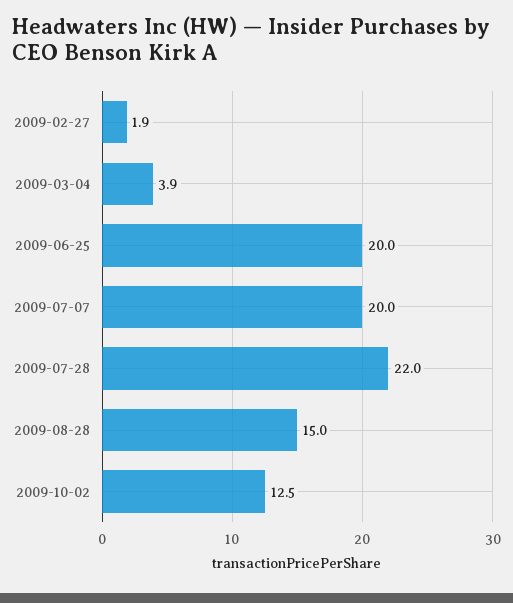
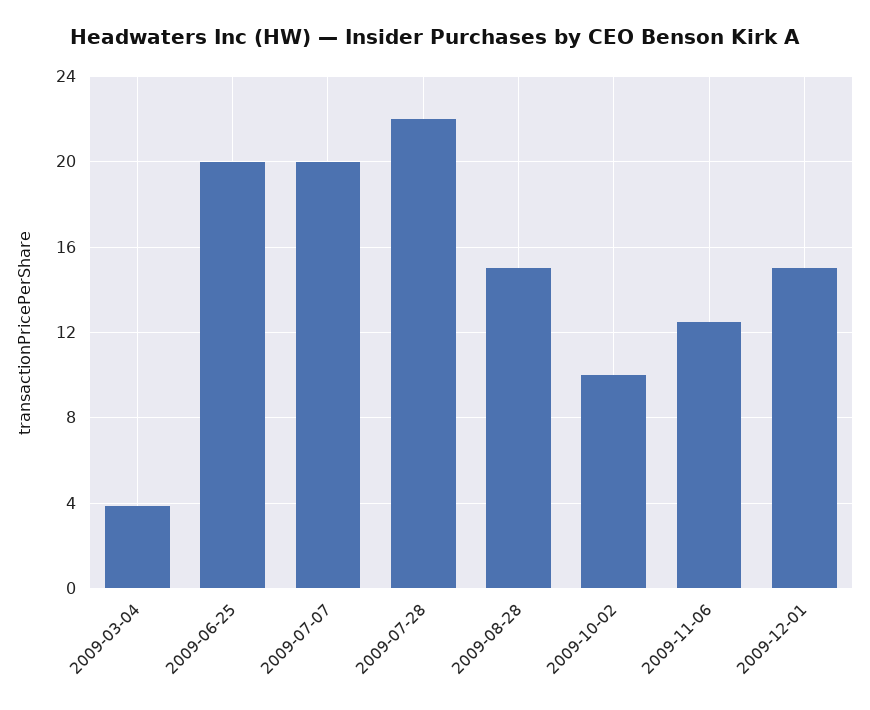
2009-02-27: 1.9 -> none
2009-10-02: 12.5 -> 10
2009-11-06: none -> 12.5
2009-12-01: none -> 15

